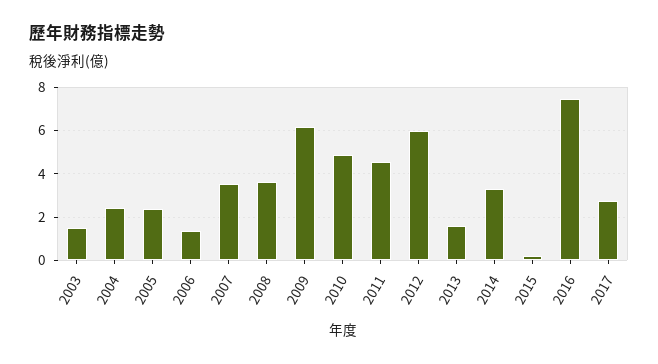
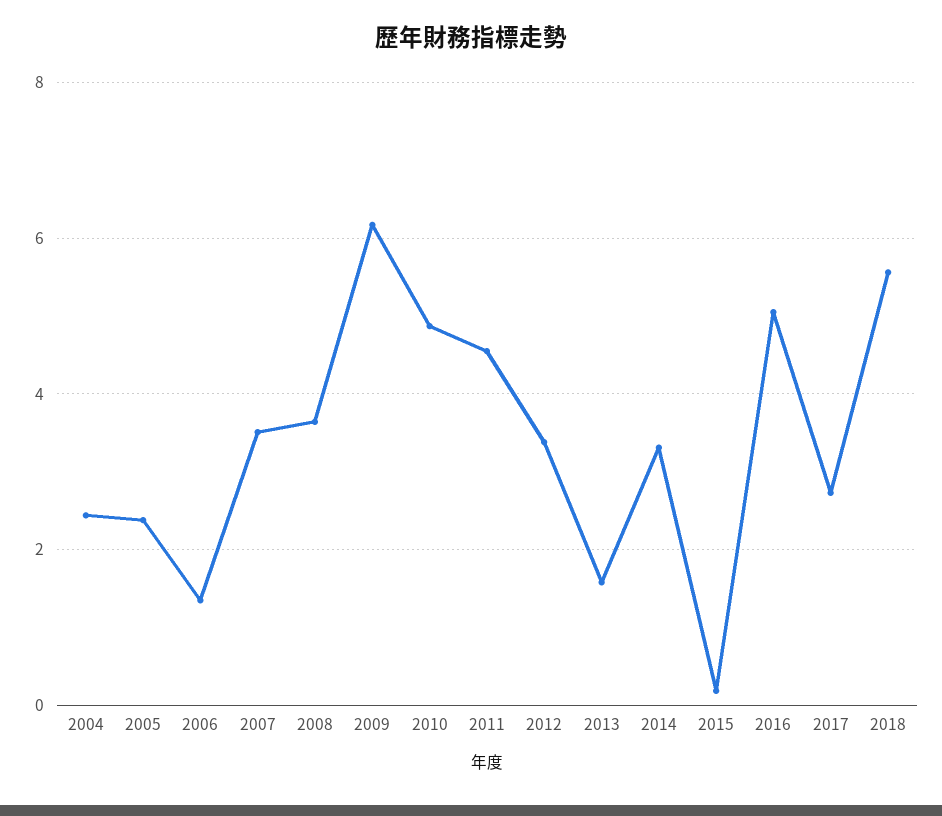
2003: 1.5 -> none
2012: 6 -> 3.4
2016: 7.5 -> 5
2018: none -> 5.6

